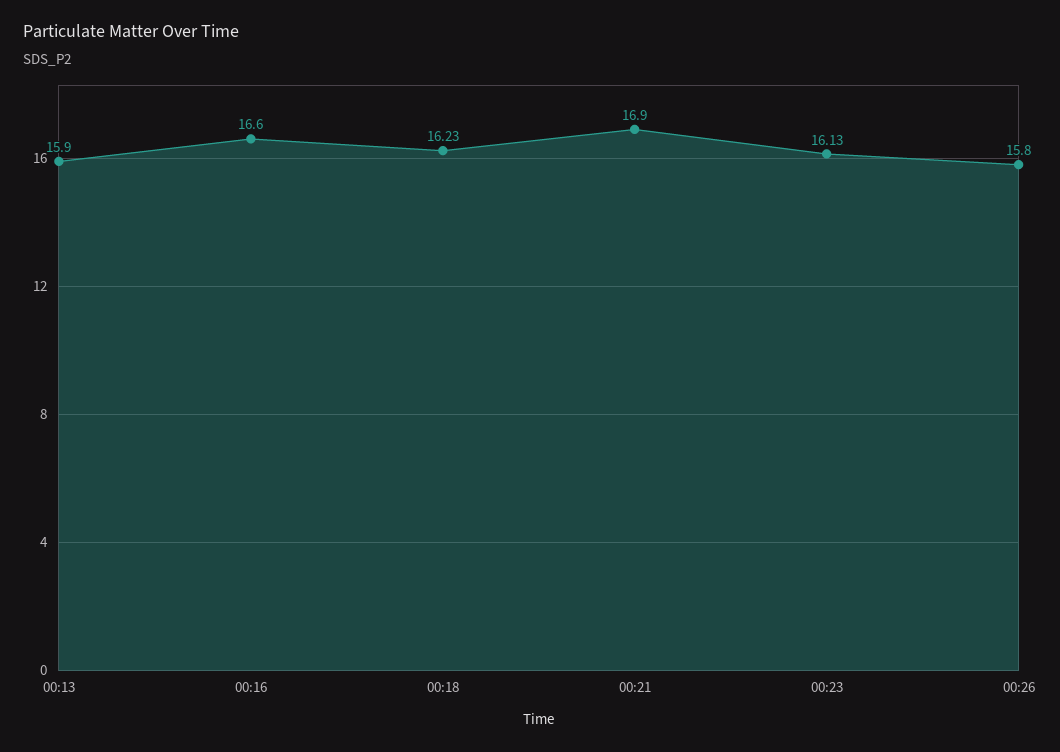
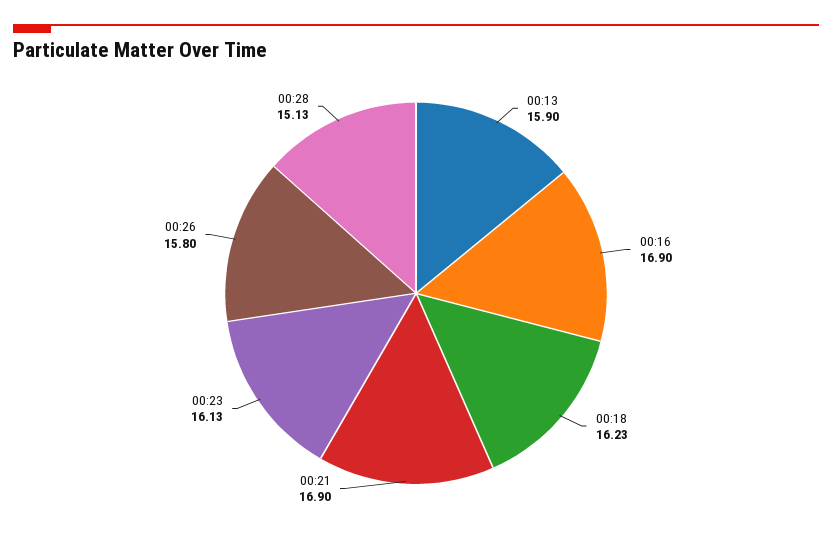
00:16: 16.6 -> 16.9
00:28: none -> 15.13

